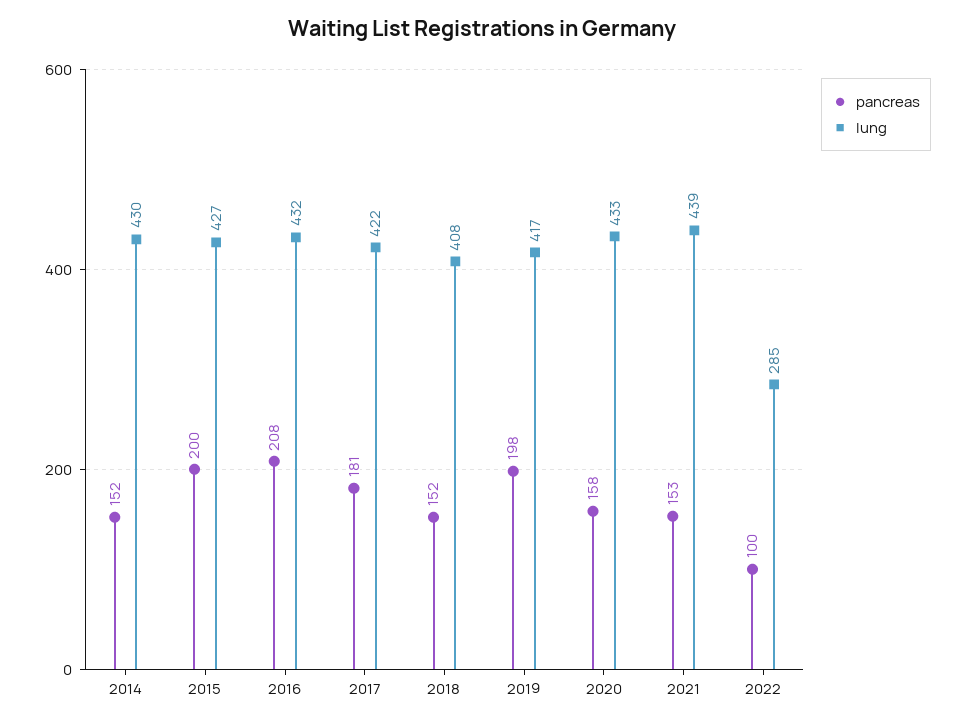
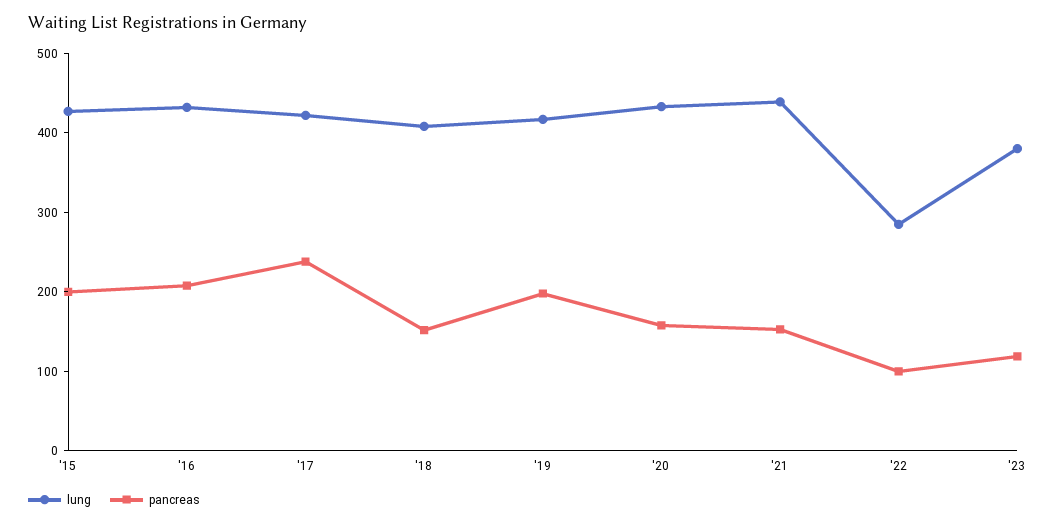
pancreas, 2014: 152 -> none
lung, 2014: 430 -> none
pancreas, 2017: 181 -> 240
lung, '23: none -> 380
pancreas, '23: none -> 120

